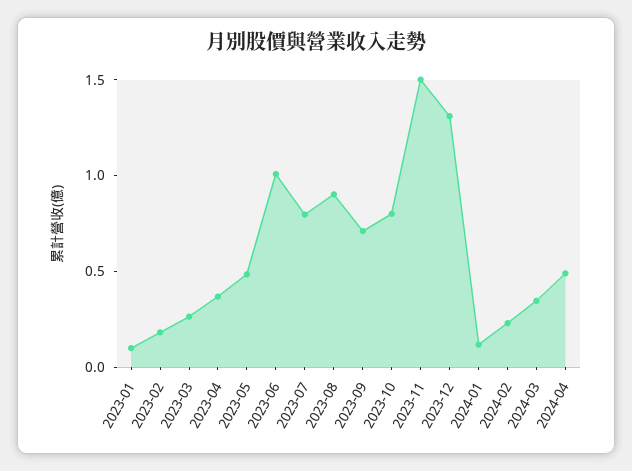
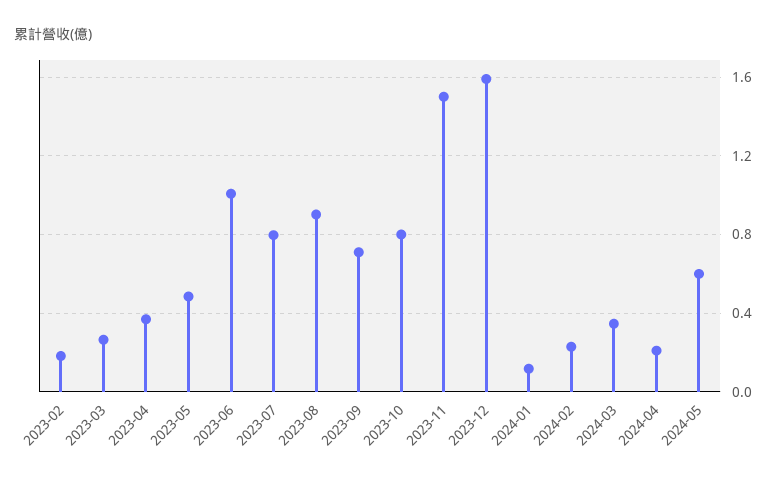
2023-01: 0.1 -> none
2023-12: 1.3 -> 1.6
2024-04: 0.5 -> 0.2
2024-05: none -> 0.6

